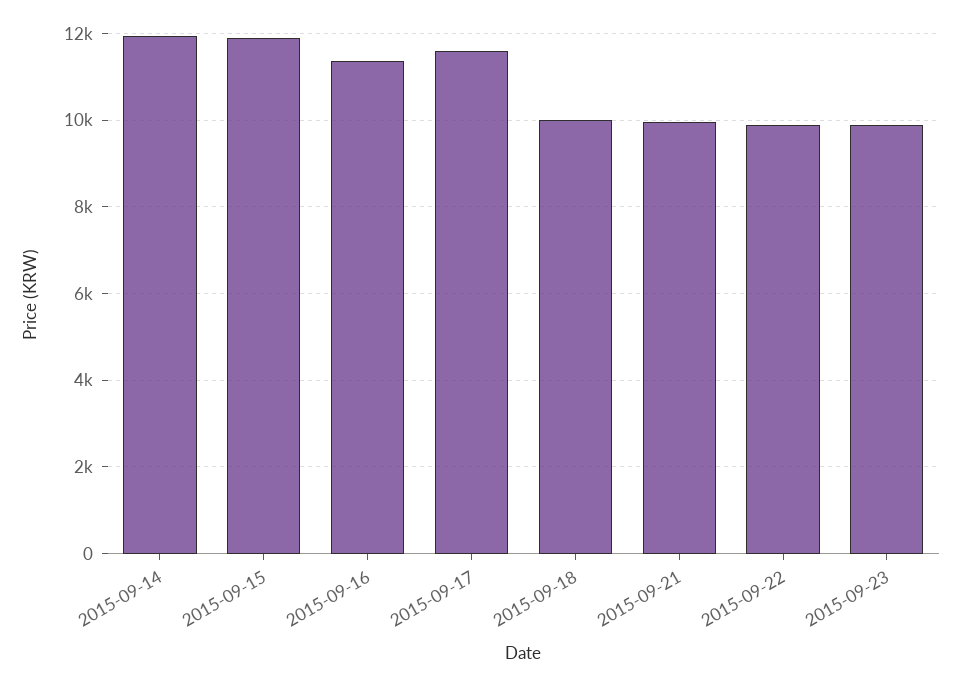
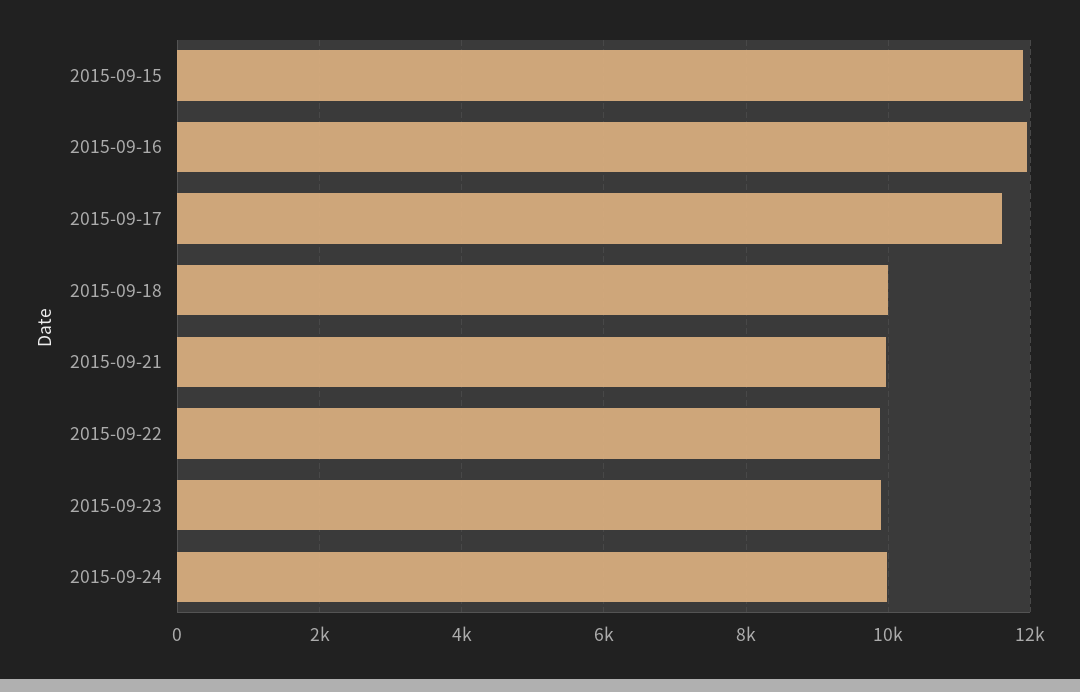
2015-09-14: 12000 -> none
2015-09-16: 11400 -> 12000
2015-09-24: none -> 10000

